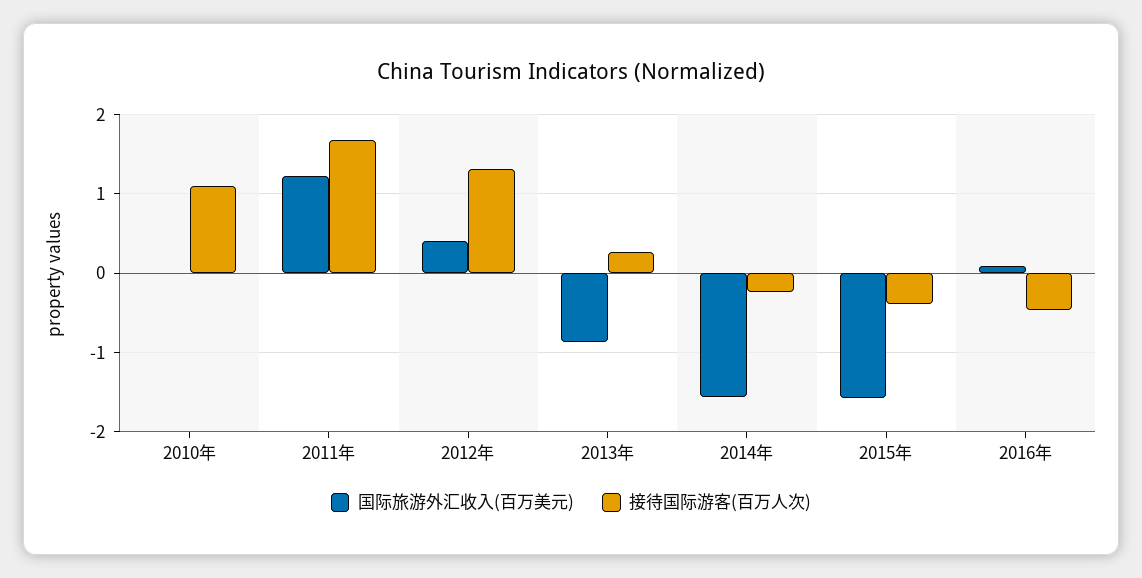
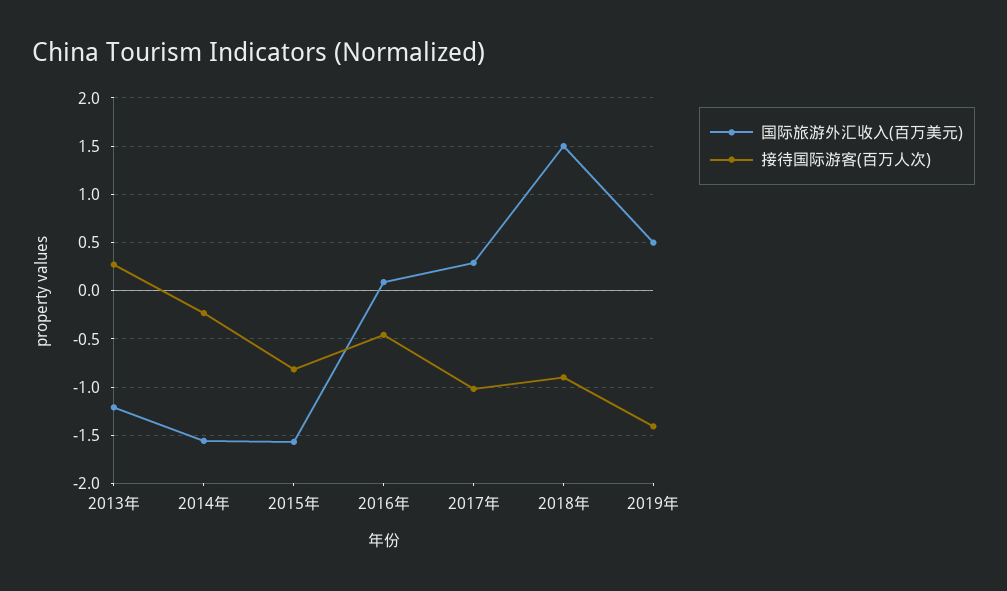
国际旅游外汇收入(百万美元), 2010年: 0 -> none
接待国际游客(百万人次), 2010年: 1.1 -> none
国际旅游外汇收入(百万美元), 2011年: 1.2 -> none
接待国际游客(百万人次), 2011年: 1.7 -> none
国际旅游外汇收入(百万美元), 2012年: 0.4 -> none
接待国际游客(百万人次), 2012年: 1.3 -> none
国际旅游外汇收入(百万美元), 2013年: -0.9 -> -1.2
接待国际游客(百万人次), 2015年: -0.4 -> -0.8
国际旅游外汇收入(百万美元), 2017年: none -> 0.3
接待国际游客(百万人次), 2017年: none -> -1
国际旅游外汇收入(百万美元), 2018年: none -> 1.5
接待国际游客(百万人次), 2018年: none -> -0.9
国际旅游外汇收入(百万美元), 2019年: none -> 0.5
接待国际游客(百万人次), 2019年: none -> -1.4

